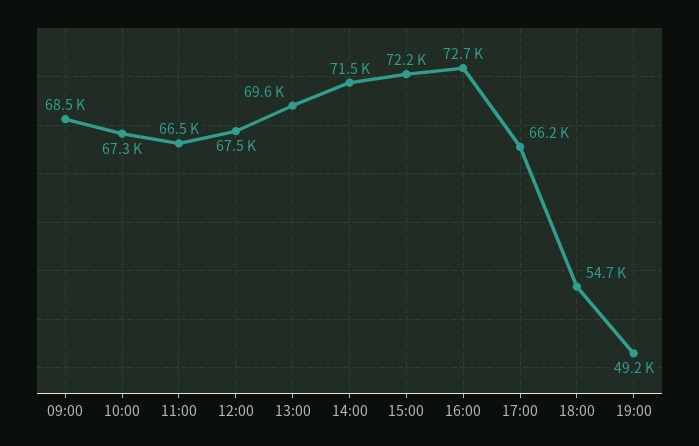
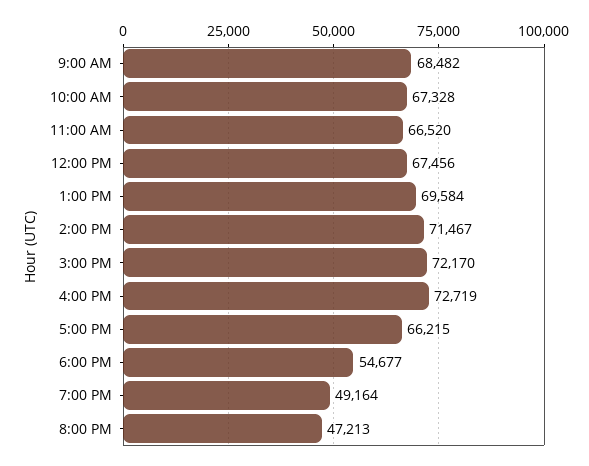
8:00 PM: none -> 47213

